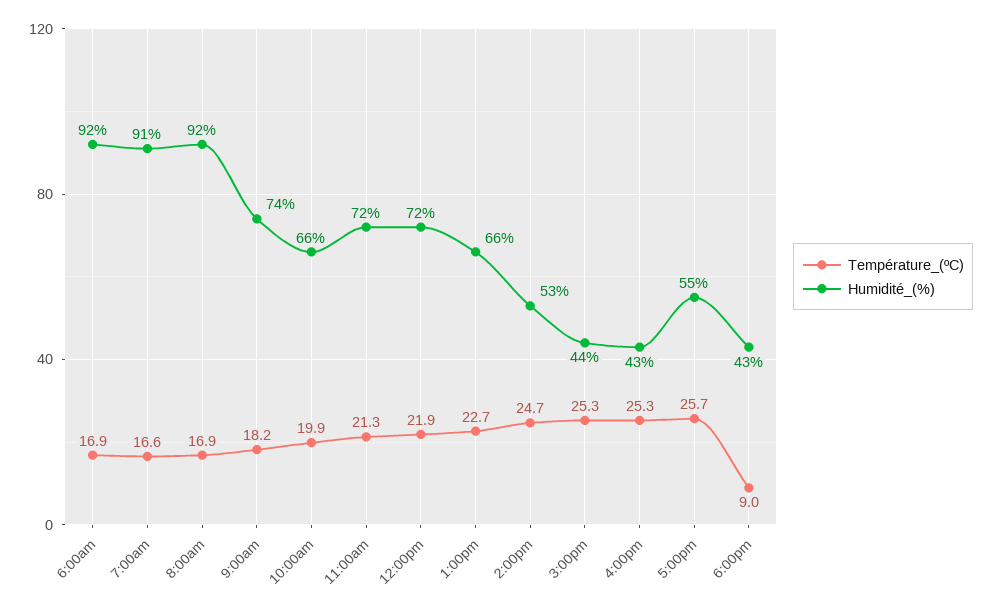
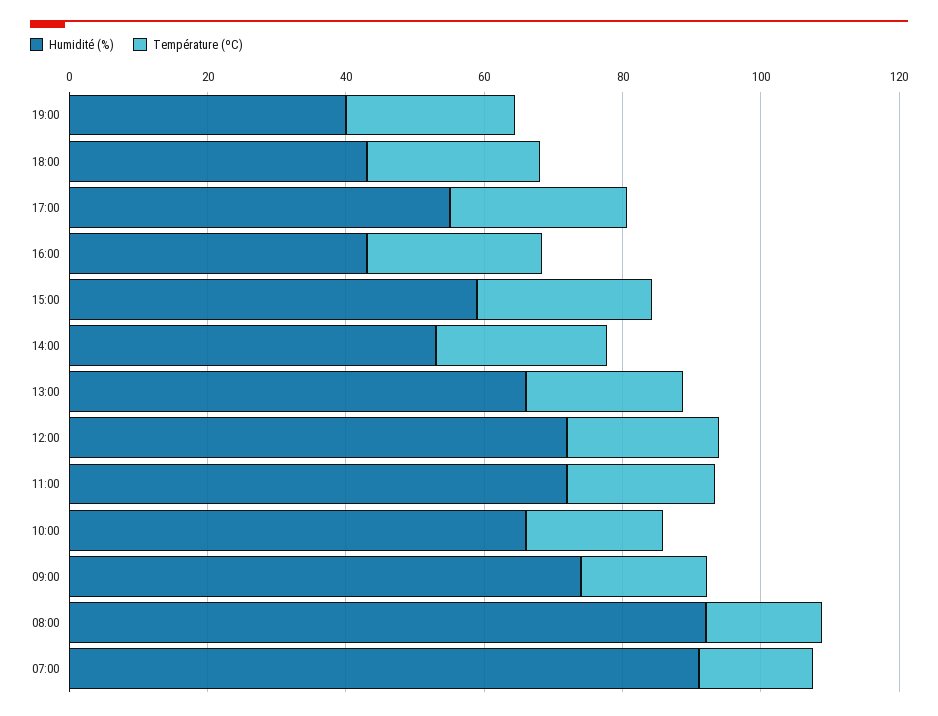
Température_(ºC), 6:00am: 16.9 -> none
Humidité_(%), 6:00am: 92 -> none
Humidité_(%), 3:00pm: 44 -> 60
Température_(ºC), 6:00pm: 9 -> 25
Humidité_(%), 19:00: none -> 40
Température_(ºC), 19:00: none -> 25

